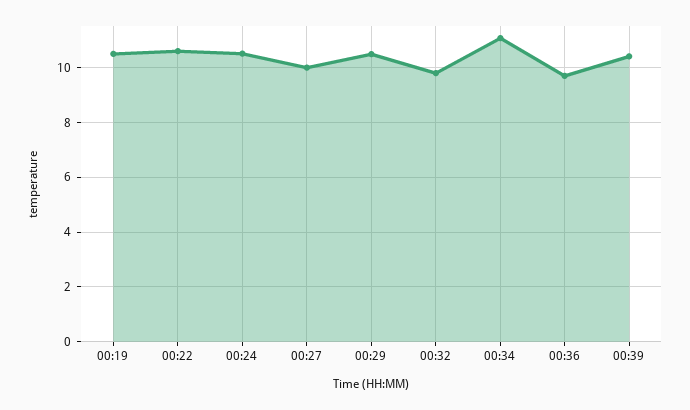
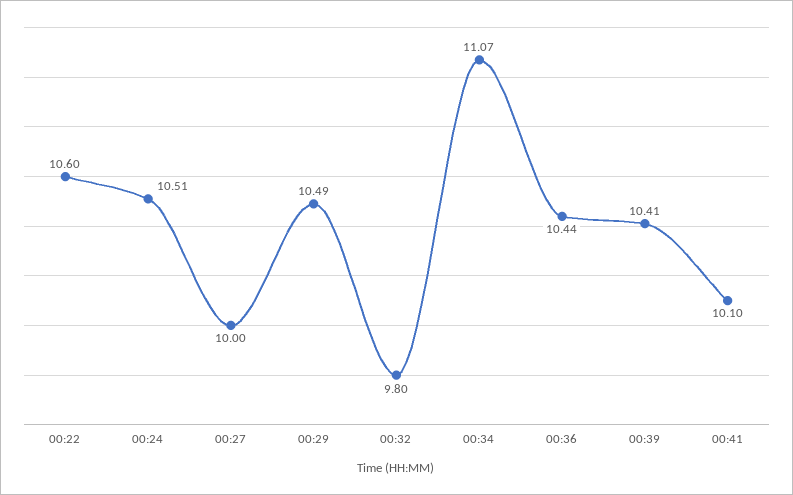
00:19: 10.5 -> none
00:36: 9.75 -> 10.44
00:41: none -> 10.1

